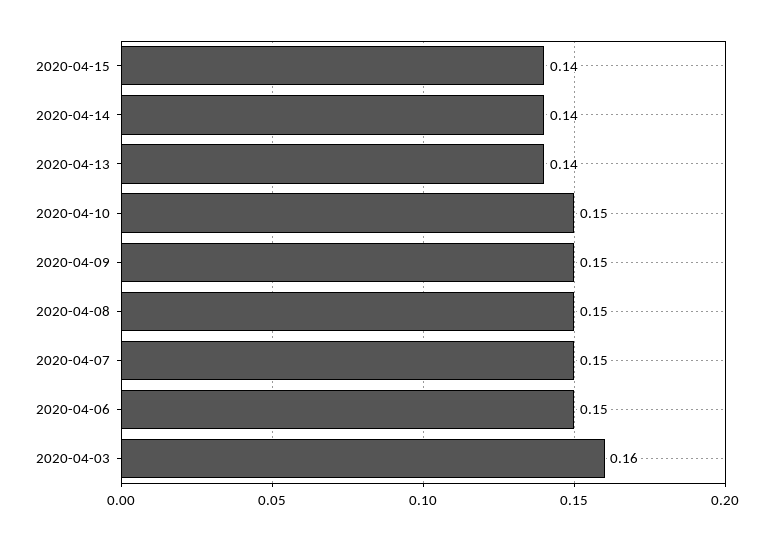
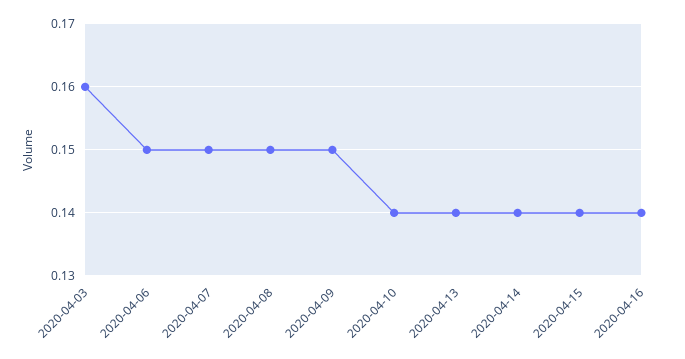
2020-04-10: 0.15 -> 0.14
2020-04-16: none -> 0.14

